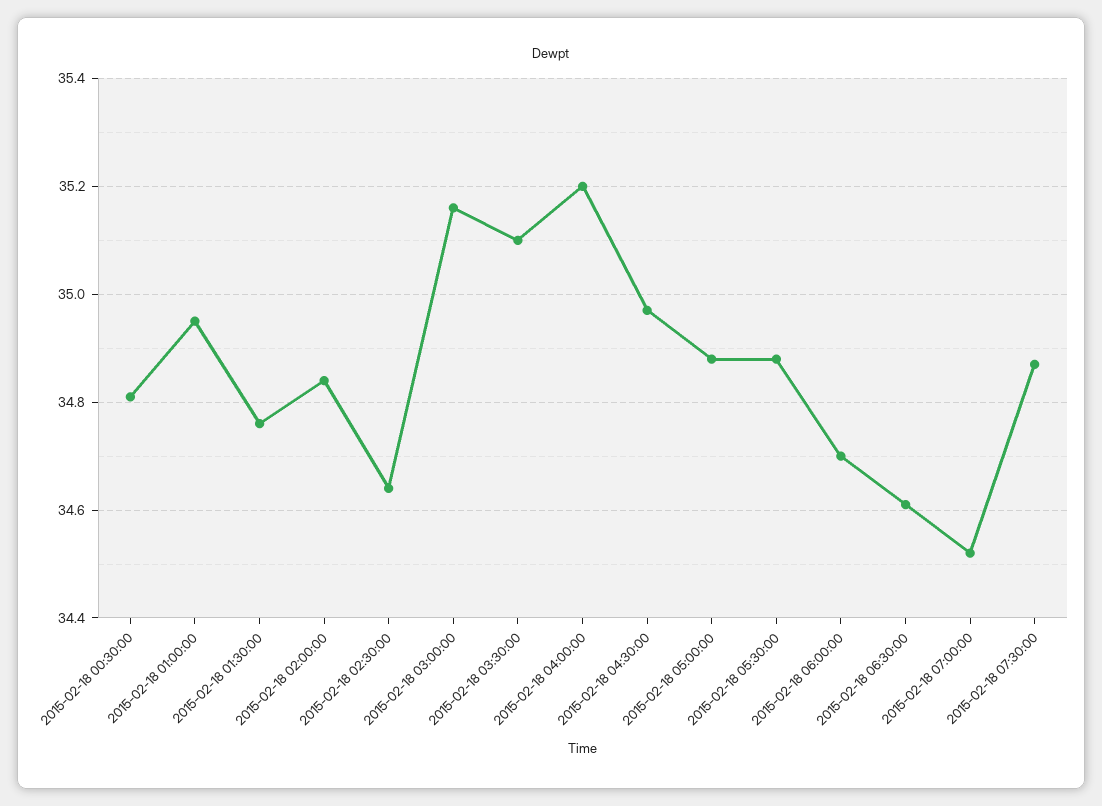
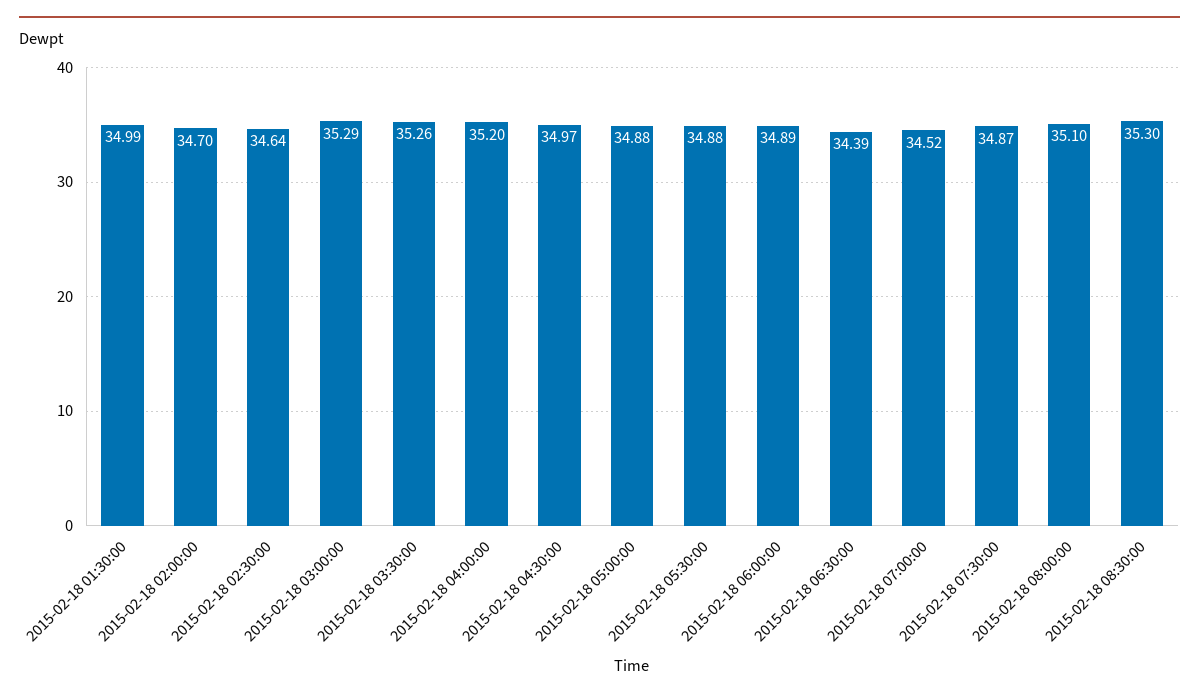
2015-02-18 00:30:00: 34.8 -> none
2015-02-18 01:00:00: 34.95 -> none
2015-02-18 01:30:00: 34.75 -> 34.99
2015-02-18 02:00:00: 34.85 -> 34.7
2015-02-18 03:00:00: 35.15 -> 35.29
2015-02-18 03:30:00: 35.1 -> 35.26
2015-02-18 06:00:00: 34.7 -> 34.89
2015-02-18 06:30:00: 34.6 -> 34.39
2015-02-18 08:00:00: none -> 35.1
2015-02-18 08:30:00: none -> 35.3

